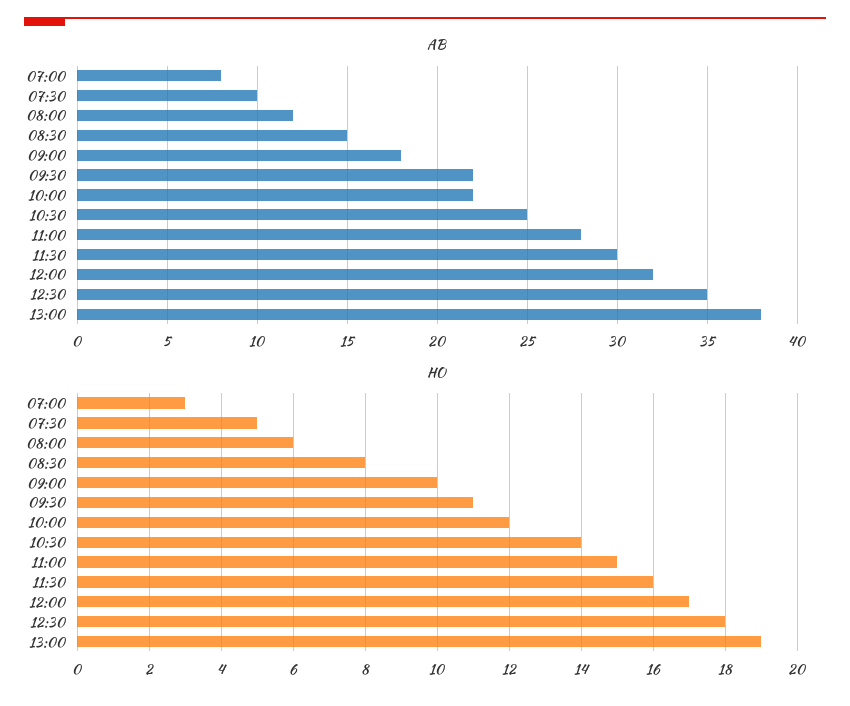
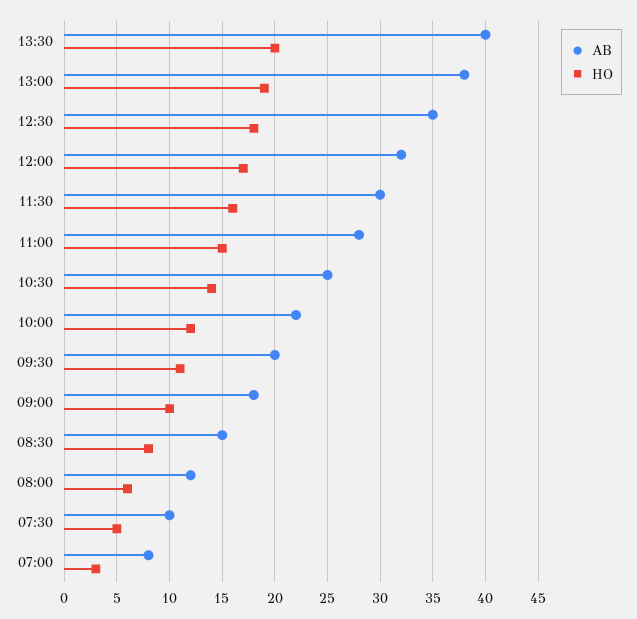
AB, 09:30: 22 -> 20
AB, 13:30: none -> 40
HO, 13:30: none -> 20

